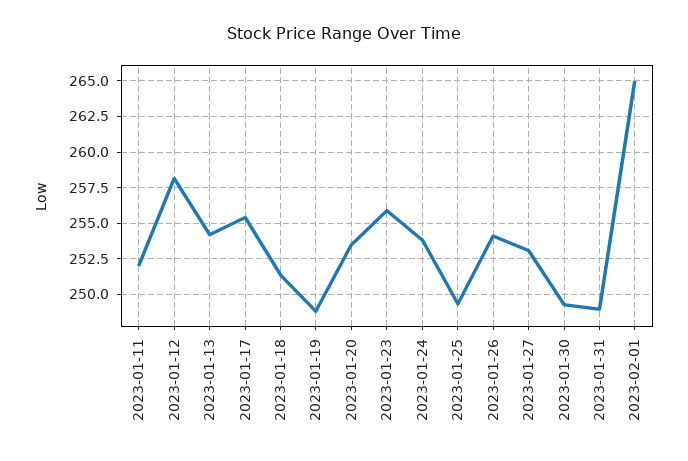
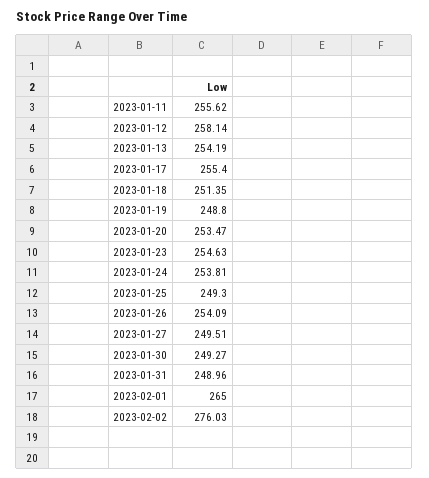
2023-01-11: 252 -> 255.62
2023-01-23: 256 -> 254.63
2023-01-27: 253 -> 249.51
2023-02-02: none -> 276.03

